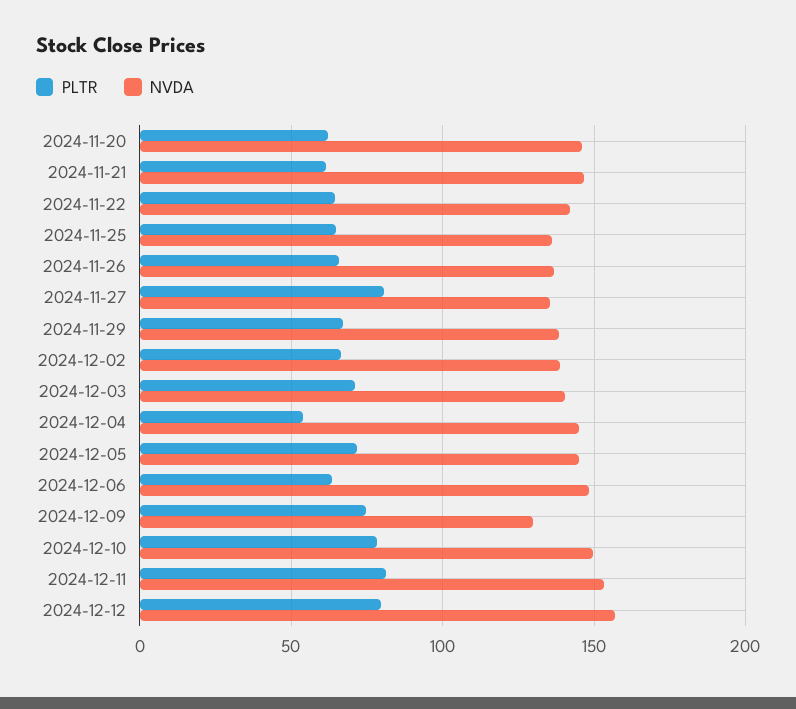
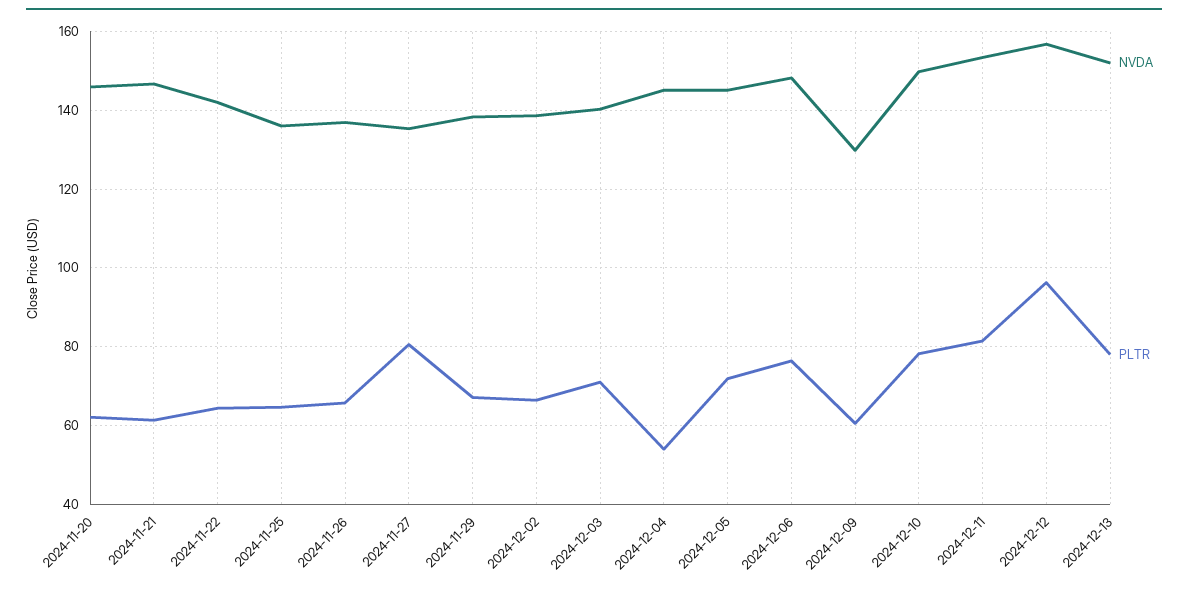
PLTR, 2024-12-06: 65 -> 76
PLTR, 2024-12-09: 75 -> 60
PLTR, 2024-12-12: 80 -> 96
NVDA, 2024-12-13: none -> 152
PLTR, 2024-12-13: none -> 78

